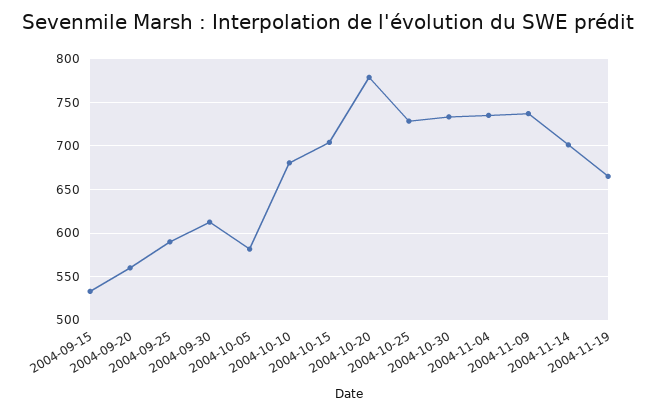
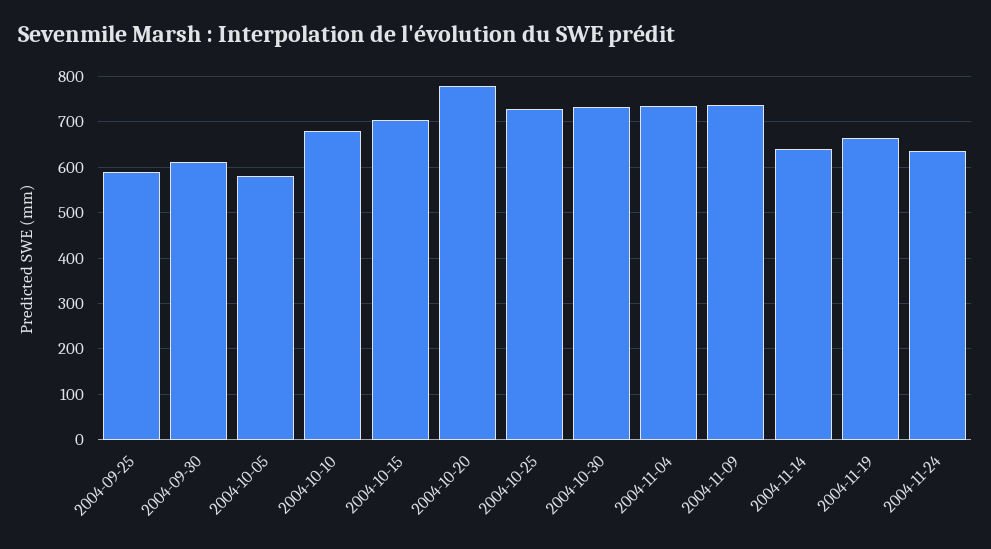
2004-09-15: 530 -> none
2004-09-20: 560 -> none
2004-11-14: 700 -> 640
2004-11-24: none -> 640

